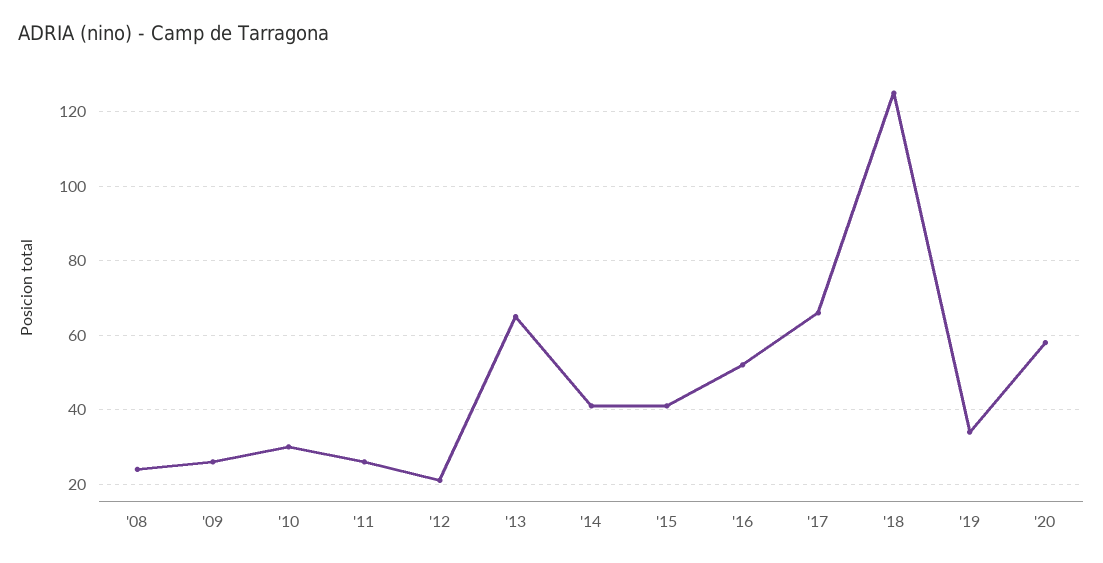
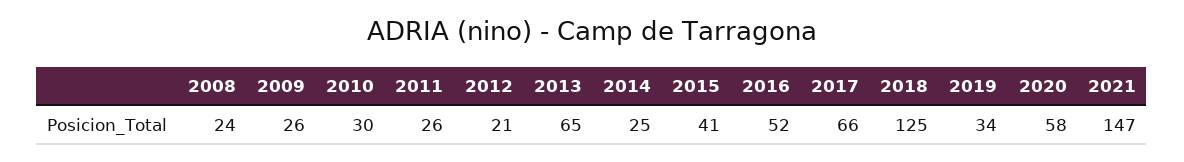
'14: 40 -> 25
2021: none -> 147

